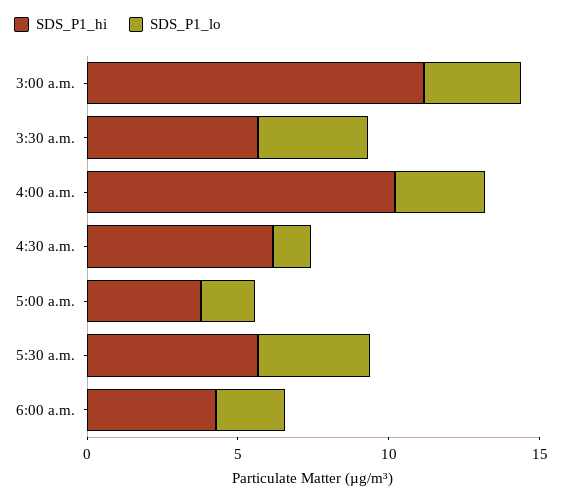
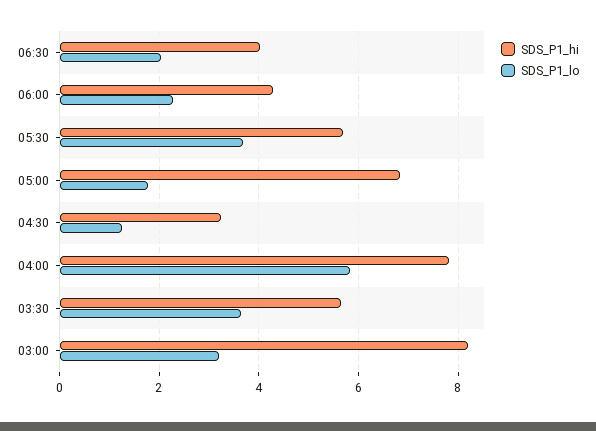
SDS_P1_hi, 3:00 a.m.: 11 -> 8.2
SDS_P1_hi, 4:00 a.m.: 10 -> 7.8
SDS_P1_lo, 4:00 a.m.: 3 -> 5.8
SDS_P1_hi, 4:30 a.m.: 6 -> 3.2
SDS_P1_hi, 5:00 a.m.: 4 -> 6.8
SDS_P1_hi, 06:30: none -> 4
SDS_P1_lo, 06:30: none -> 2

